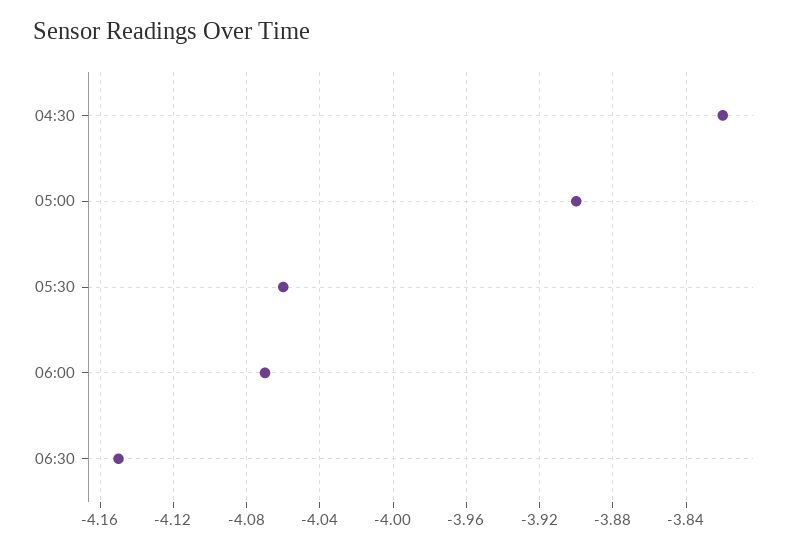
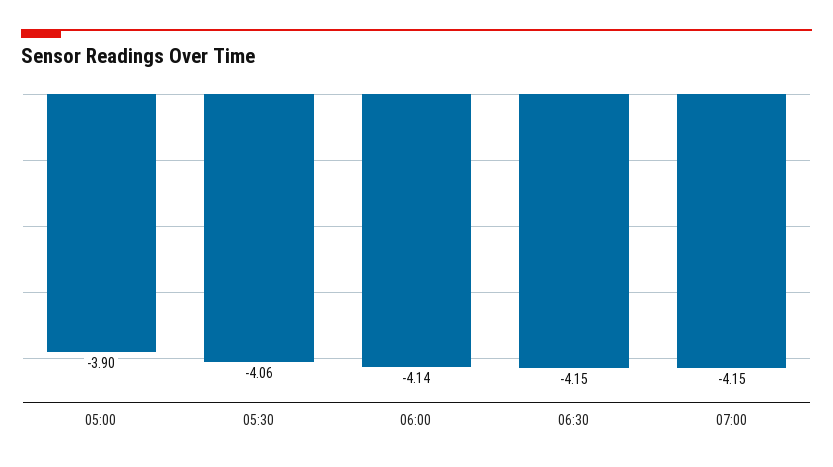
04:30: -3.82 -> none
06:00: -4.07 -> -4.14
07:00: none -> -4.15

